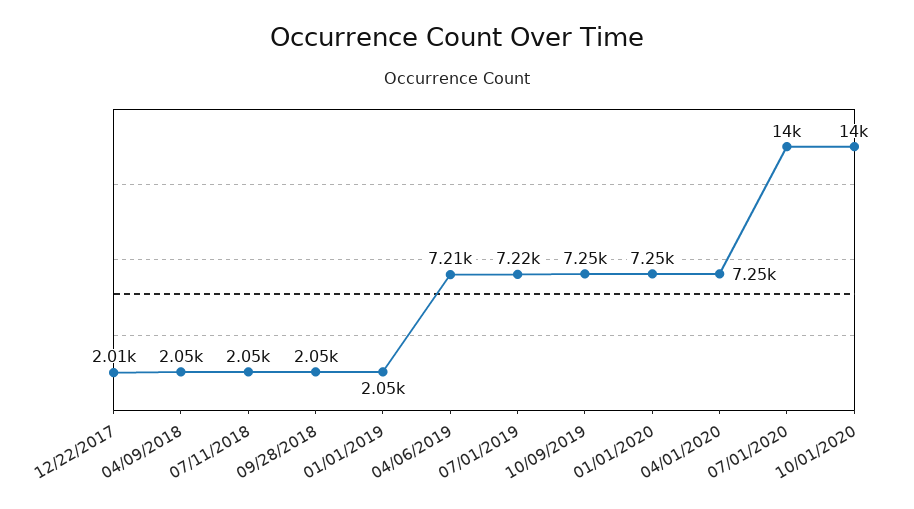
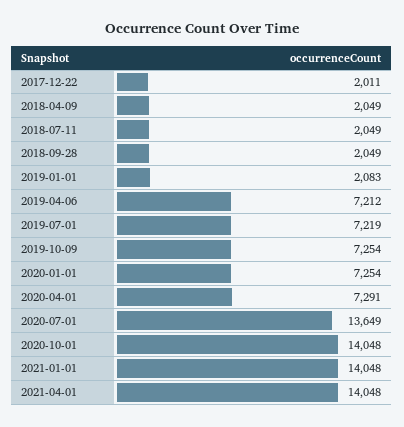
01/01/2019: 2050 -> 2083
04/01/2020: 7250 -> 7291
07/01/2020: 14000 -> 13649
2021-01-01: none -> 14048
2021-04-01: none -> 14048

